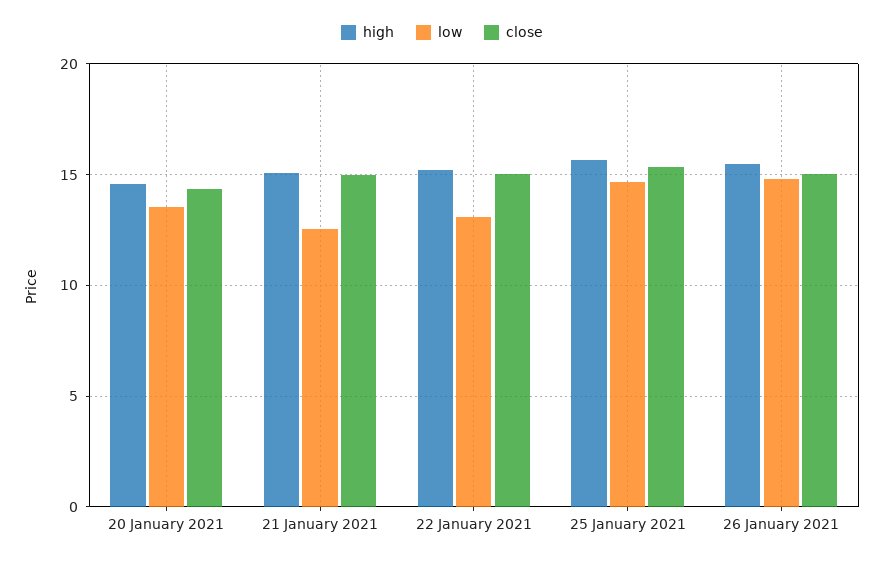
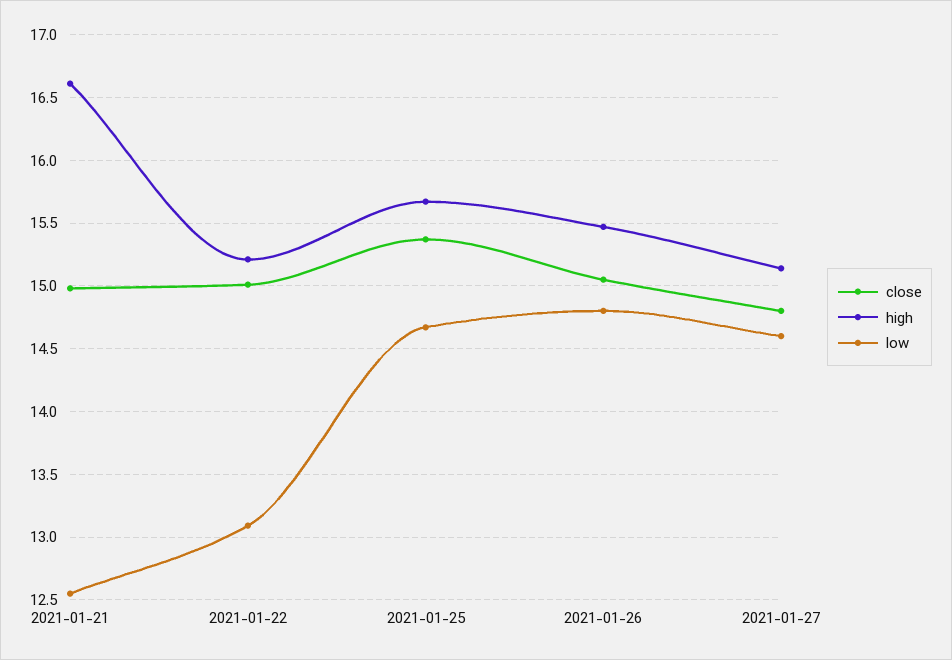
high, 20 January 2021: 14.5 -> none
low, 20 January 2021: 13.5 -> none
close, 20 January 2021: 14.5 -> none
high, 21 January 2021: 15 -> 16.6
close, 2021-01-27: none -> 14.8
high, 2021-01-27: none -> 15.15
low, 2021-01-27: none -> 14.6

